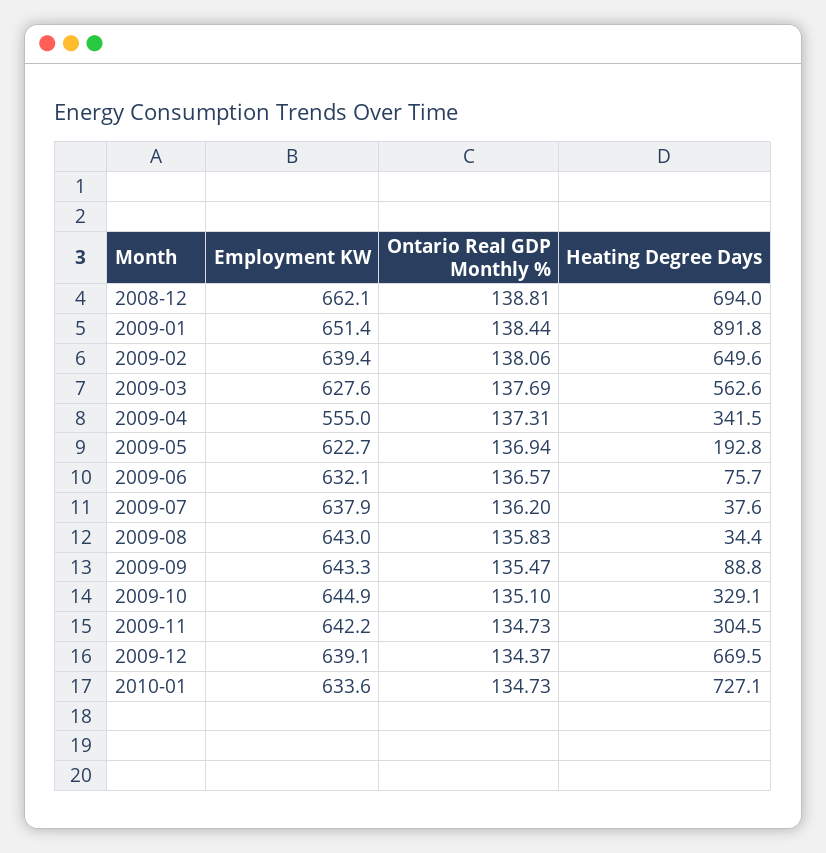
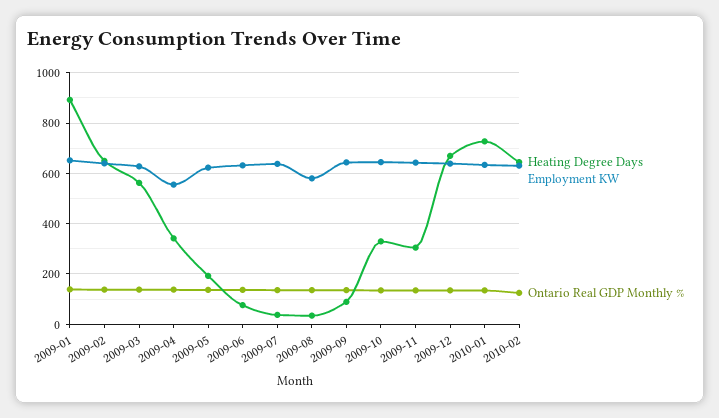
Employment KW, 2008-12: 662.1 -> none
Ontario Real GDP Monthly %, 2008-12: 138.81 -> none
Heating Degree Days, 2008-12: 694 -> none
Employment KW, 2009-08: 643 -> 575
Heating Degree Days, 2010-02: none -> 650
Employment KW, 2010-02: none -> 625
Ontario Real GDP Monthly %, 2010-02: none -> 125

